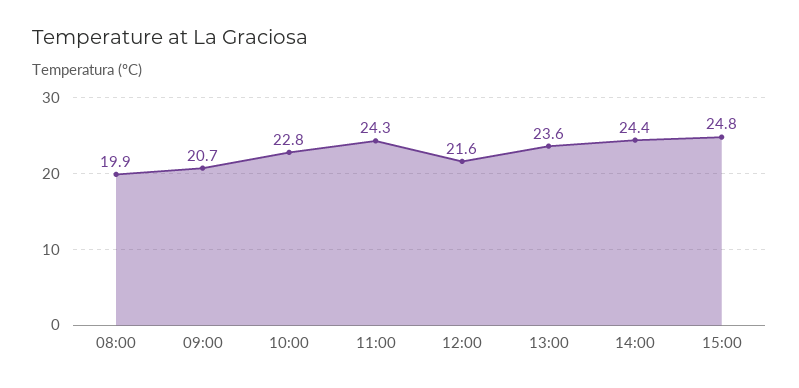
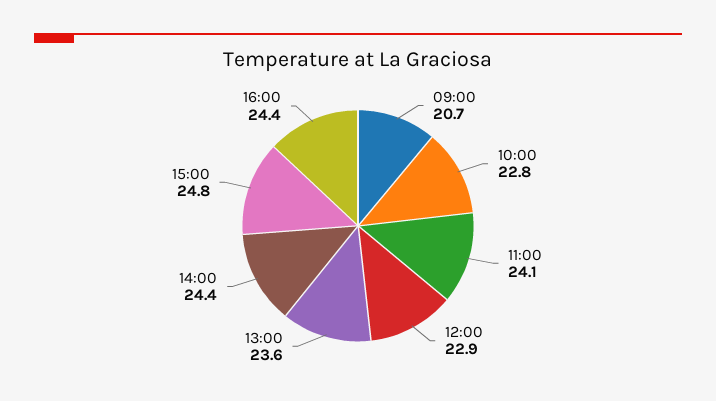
08:00: 19.9 -> none
11:00: 24.3 -> 24.1
12:00: 21.6 -> 22.9
16:00: none -> 24.4

